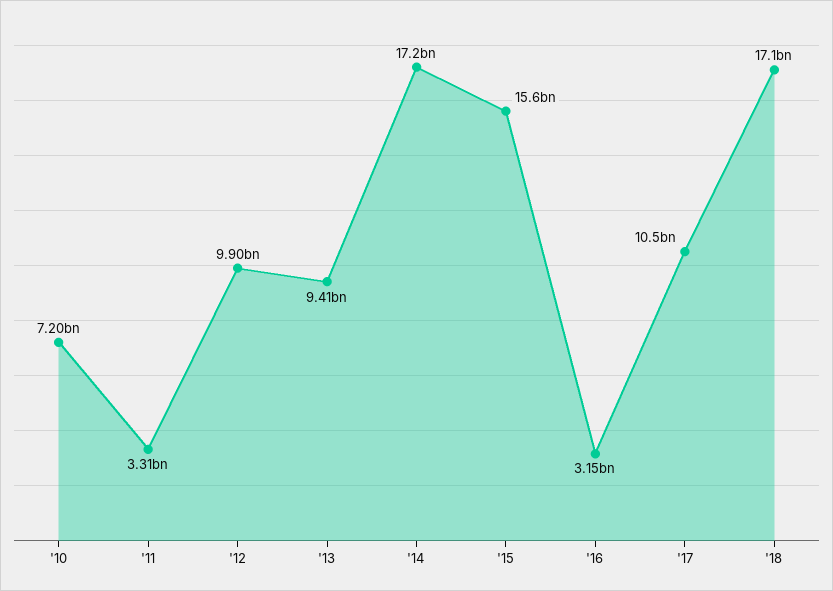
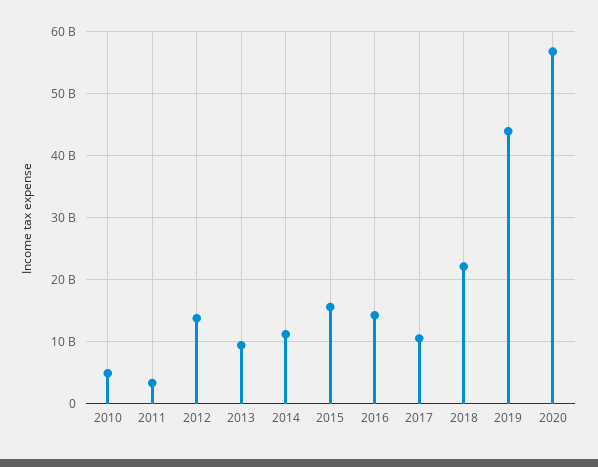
'10: 7200000000 -> 5000000000
'12: 9900000000 -> 14000000000
'14: 17200000000 -> 11000000000
'16: 3150000000 -> 14000000000
'18: 17100000000 -> 22000000000
2019: none -> 44000000000
2020: none -> 57000000000

